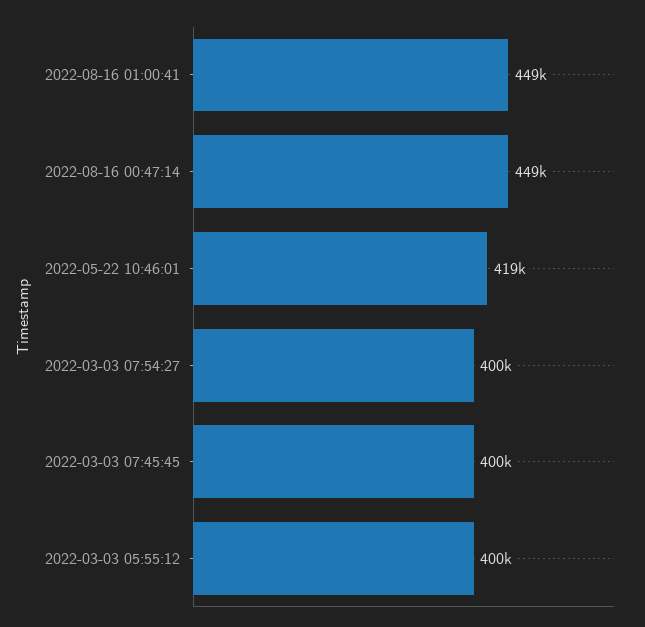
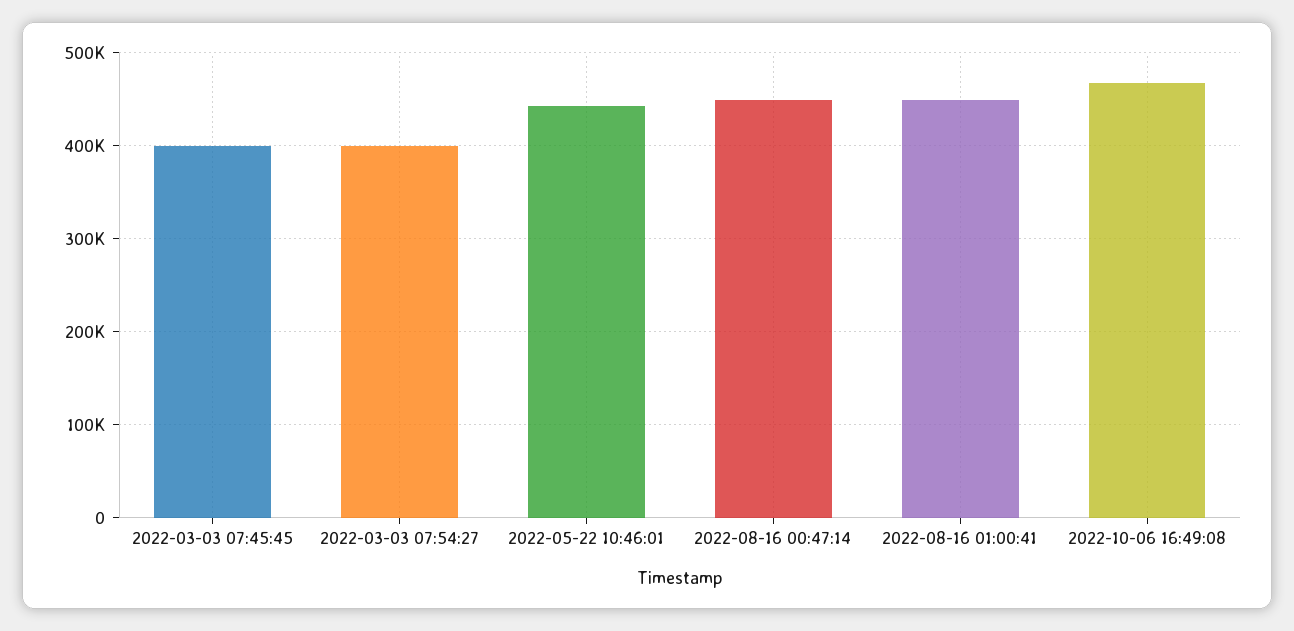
2022-05-22 10:46:01: 419000 -> 440000
2022-03-03 05:55:12: 400000 -> none
2022-10-06 16:49:08: none -> 470000

